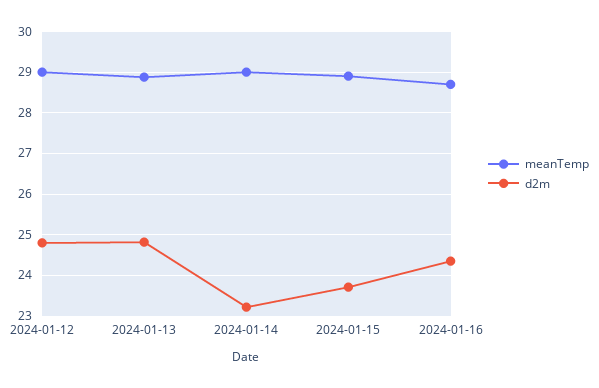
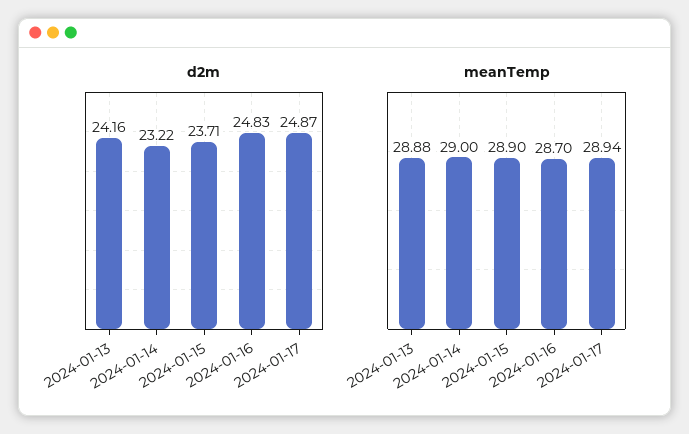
meanTemp, 2024-01-12: 29 -> none
d2m, 2024-01-12: 24.8 -> none
d2m, 2024-01-13: 24.8 -> 24.16
d2m, 2024-01-16: 24.4 -> 24.83
d2m, 2024-01-17: none -> 24.87
meanTemp, 2024-01-17: none -> 28.94

